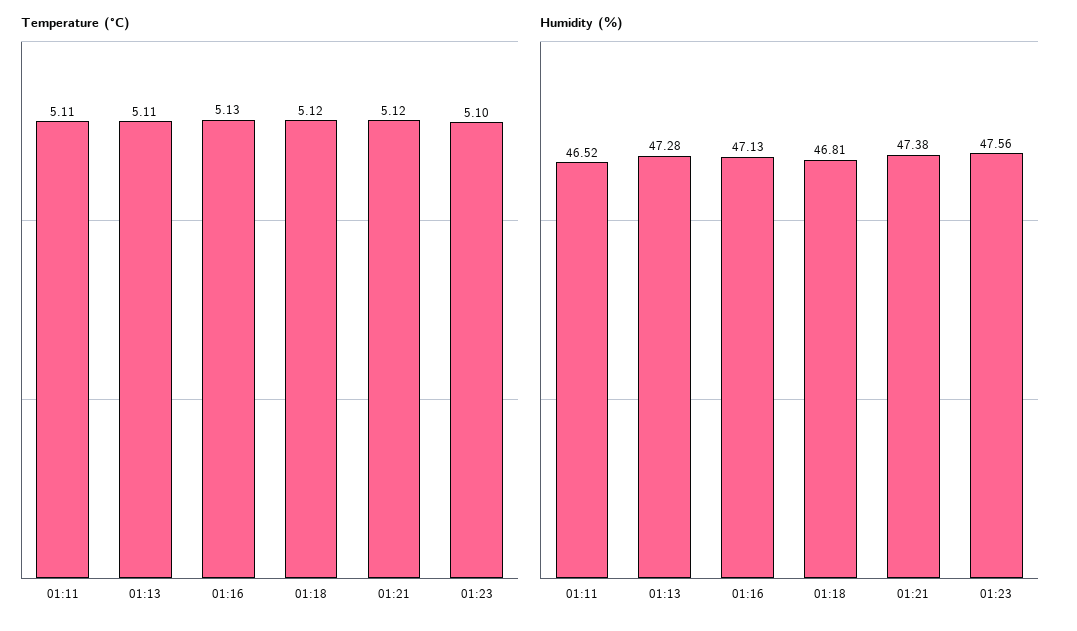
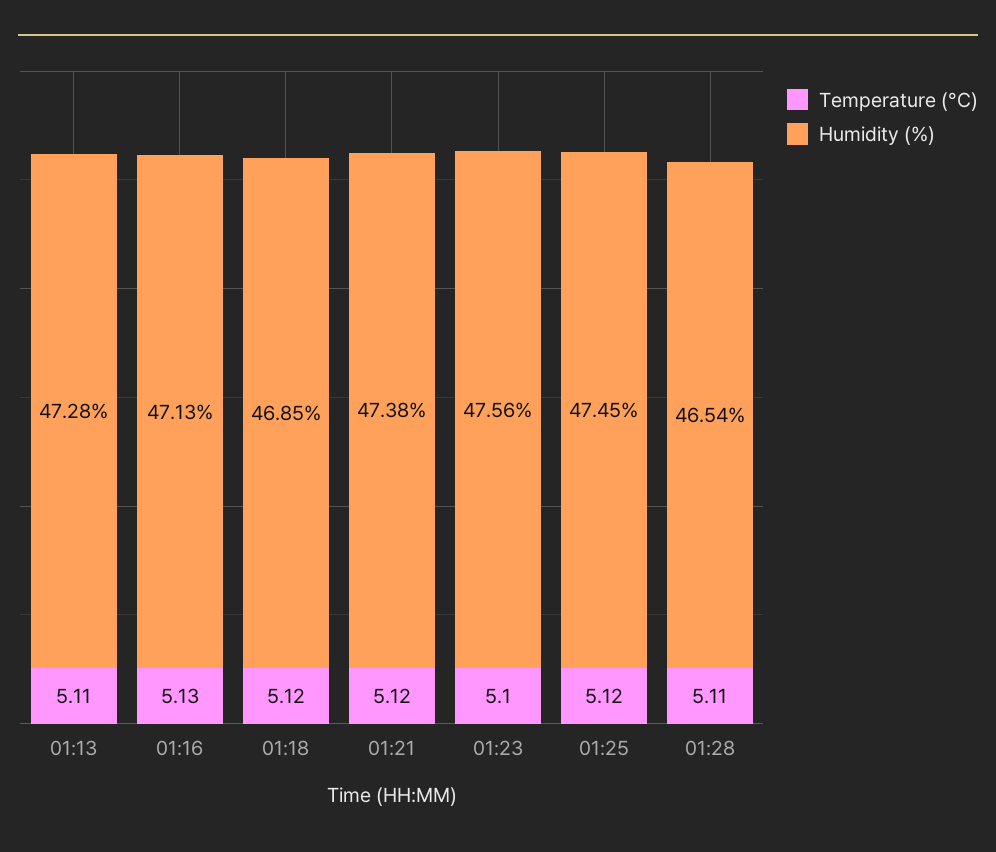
Temperature (°C), 01:11: 5.11 -> none
Humidity (%), 01:11: 46.52 -> none
Humidity (%), 01:18: 46.81 -> 46.85
Temperature (°C), 01:25: none -> 5.12
Humidity (%), 01:25: none -> 47.45
Temperature (°C), 01:28: none -> 5.11
Humidity (%), 01:28: none -> 46.54

